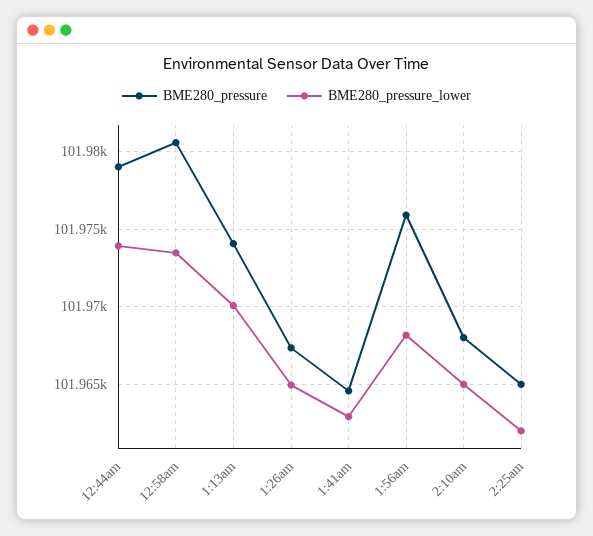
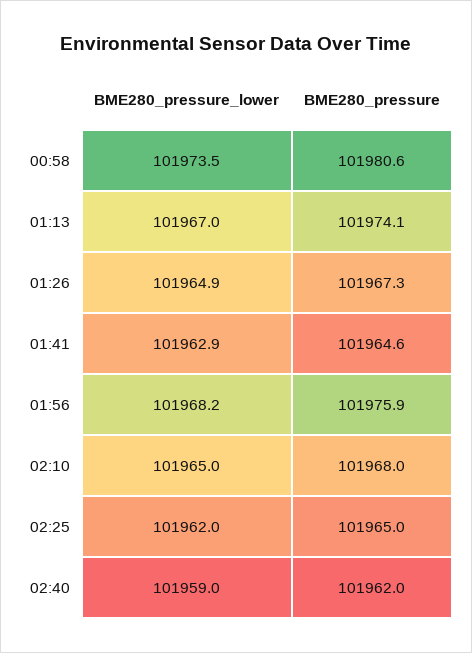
BME280_pressure, 12:44am: 101979 -> none
BME280_pressure_lower, 12:44am: 101974 -> none
BME280_pressure_lower, 1:13am: 101970 -> 101967
BME280_pressure_lower, 02:40: none -> 101959
BME280_pressure, 02:40: none -> 101962

